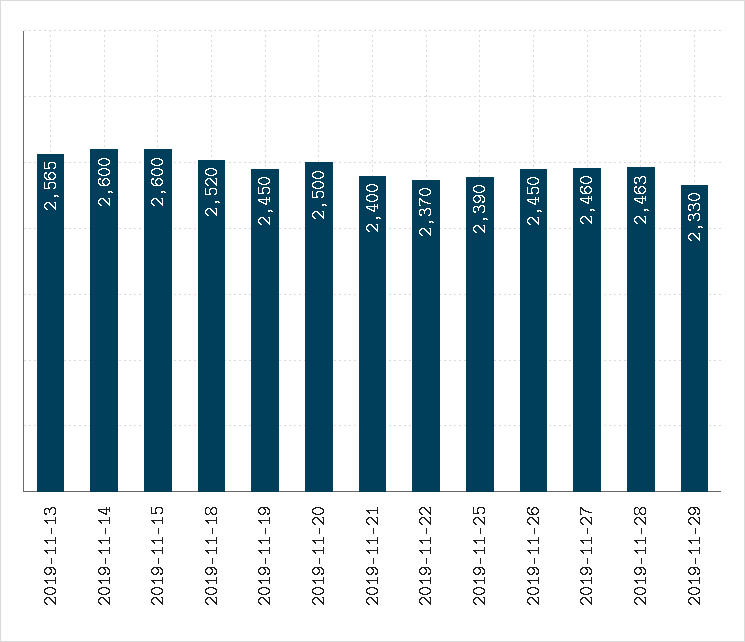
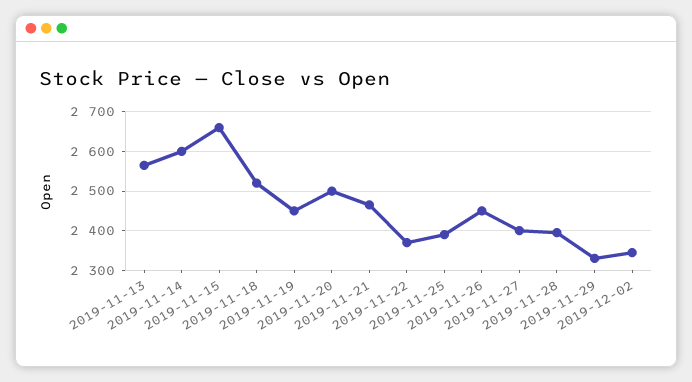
2019-11-15: 2600 -> 2660
2019-11-21: 2400 -> 2460
2019-11-27: 2460 -> 2400
2019-11-28: 2463 -> 2400
2019-12-02: none -> 2340

